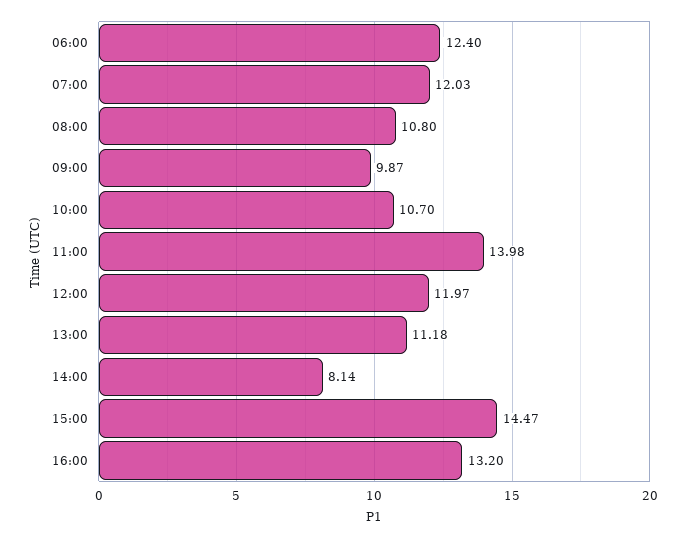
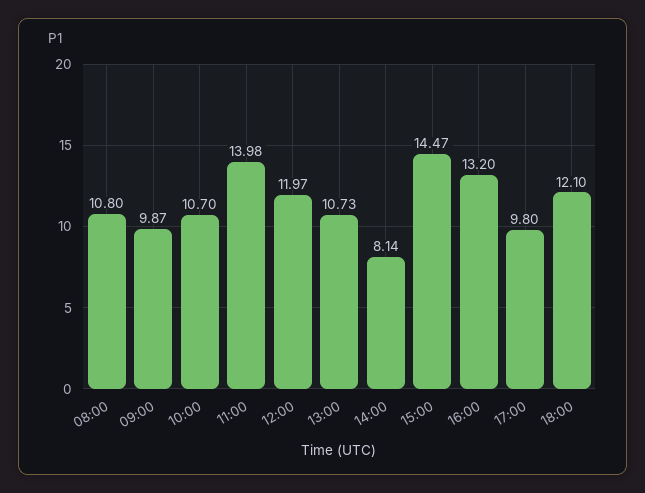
06:00: 12.4 -> none
07:00: 12.03 -> none
13:00: 11.18 -> 10.73
17:00: none -> 9.8
18:00: none -> 12.1

